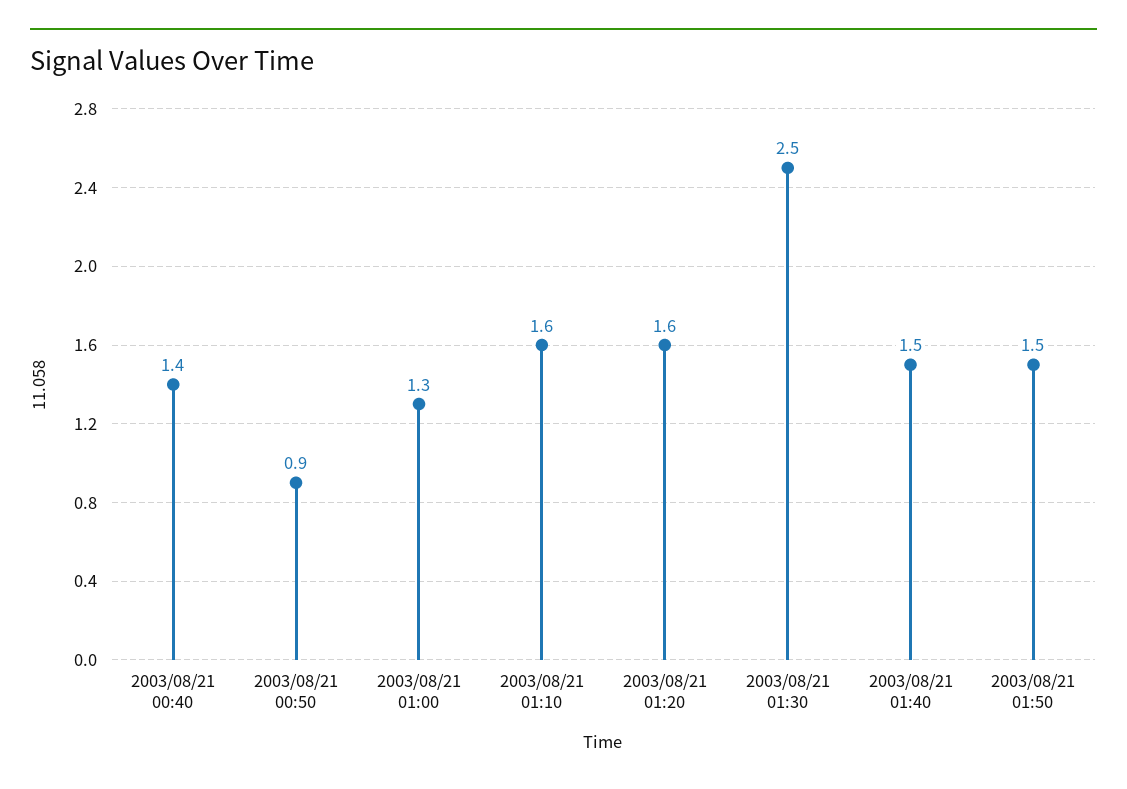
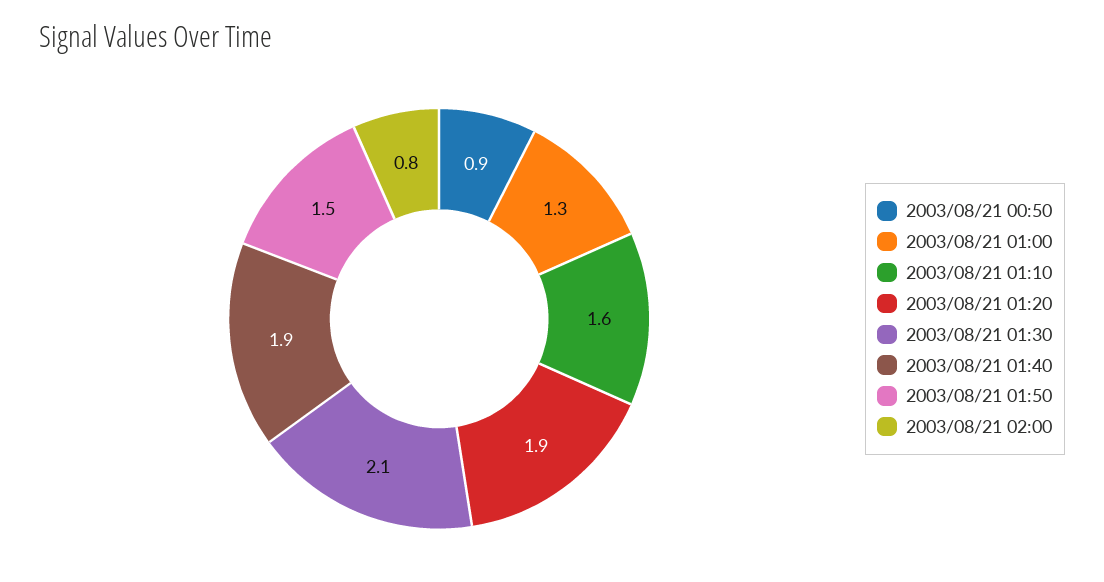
2003/08/21 00:40: 1.4 -> none
2003/08/21 01:20: 1.6 -> 1.9
2003/08/21 01:30: 2.5 -> 2.1
2003/08/21 01:40: 1.5 -> 1.9
2003/08/21 02:00: none -> 0.8

